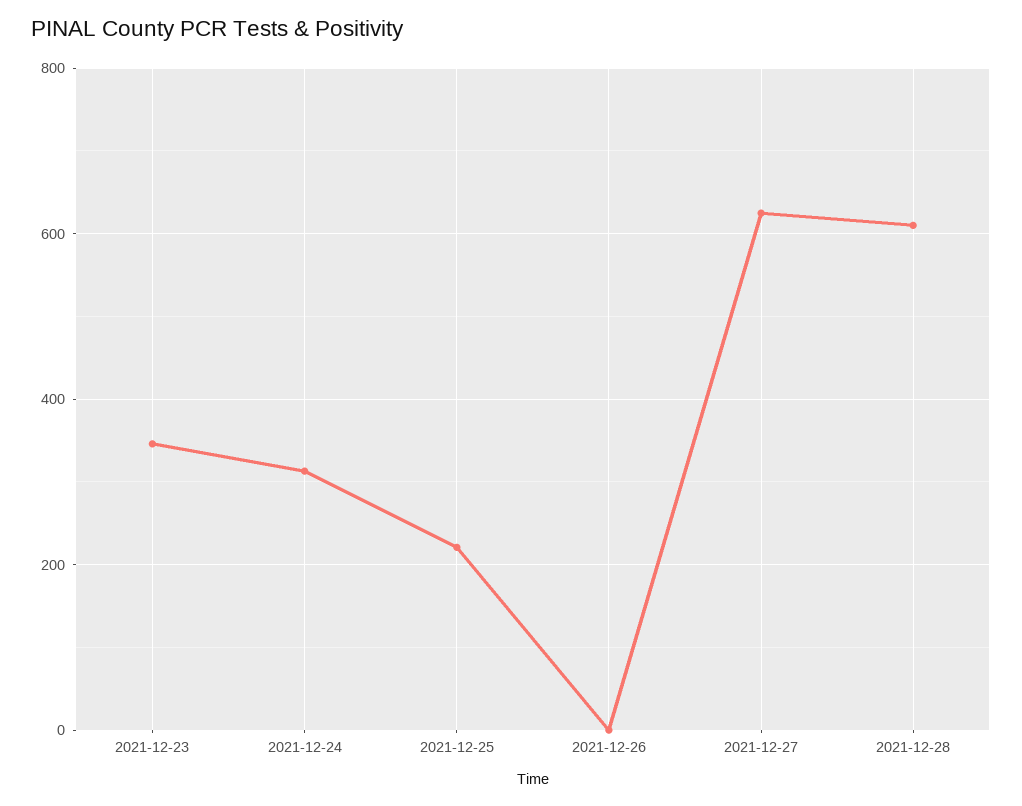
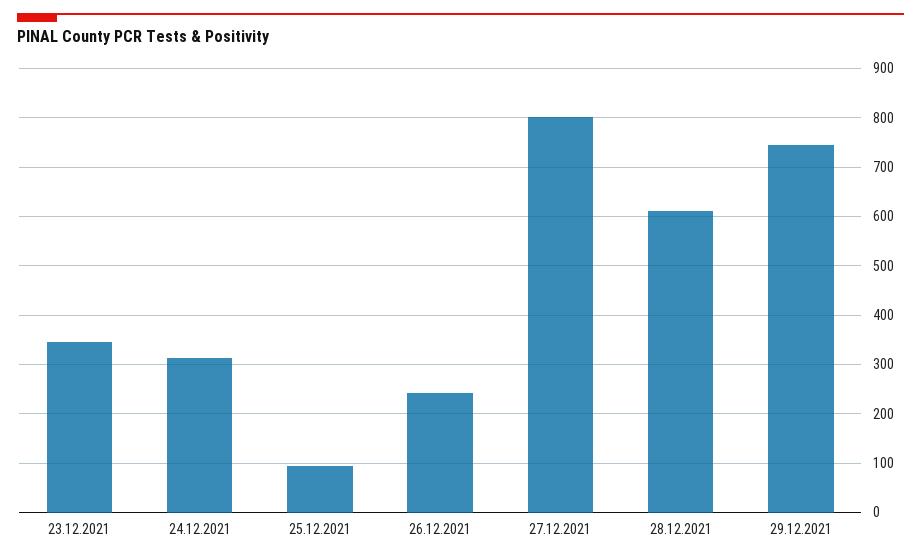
2021-12-25: 220 -> 100
2021-12-26: 0 -> 240
2021-12-27: 620 -> 800
29.12.2021: none -> 740

